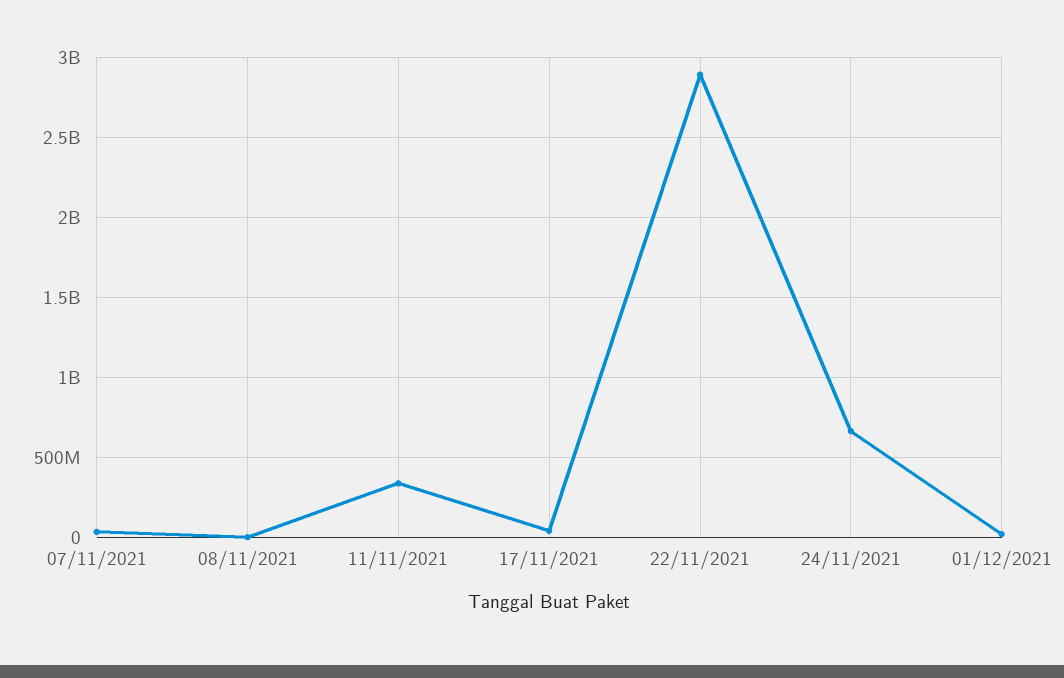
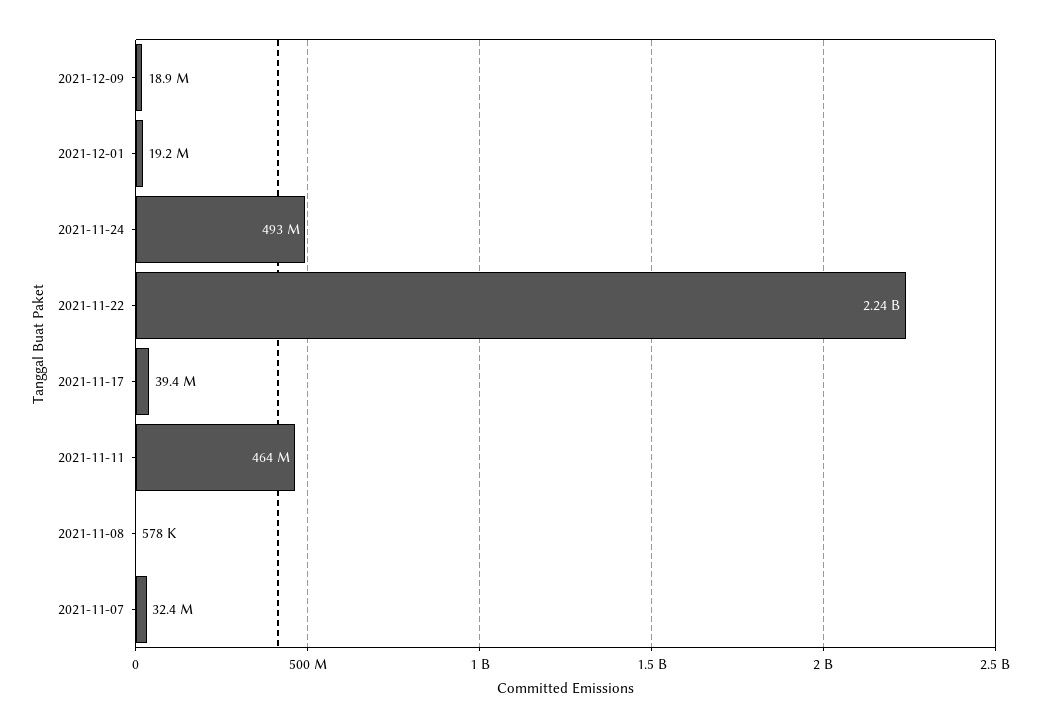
11/11/2021: 350000000 -> 464000000
22/11/2021: 2900000000 -> 2240000000
24/11/2021: 650000000 -> 493000000
2021-12-09: none -> 18900000

